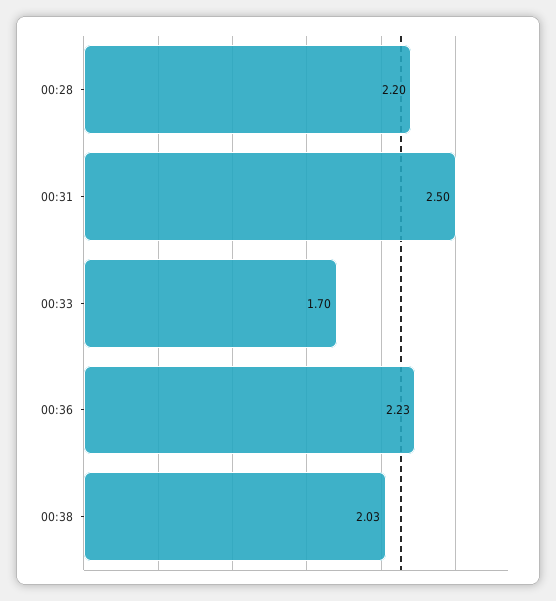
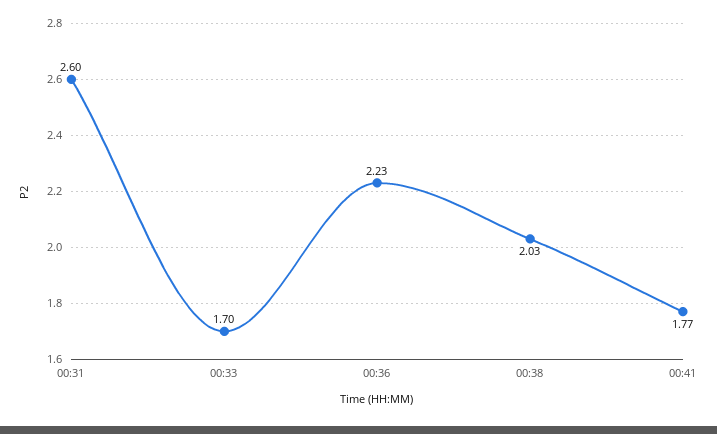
00:28: 2.2 -> none
00:31: 2.5 -> 2.6
00:41: none -> 1.77

